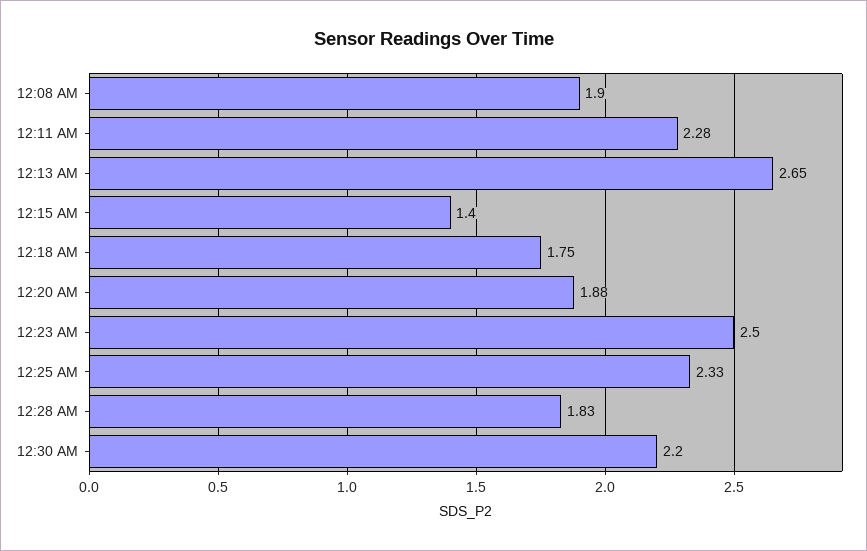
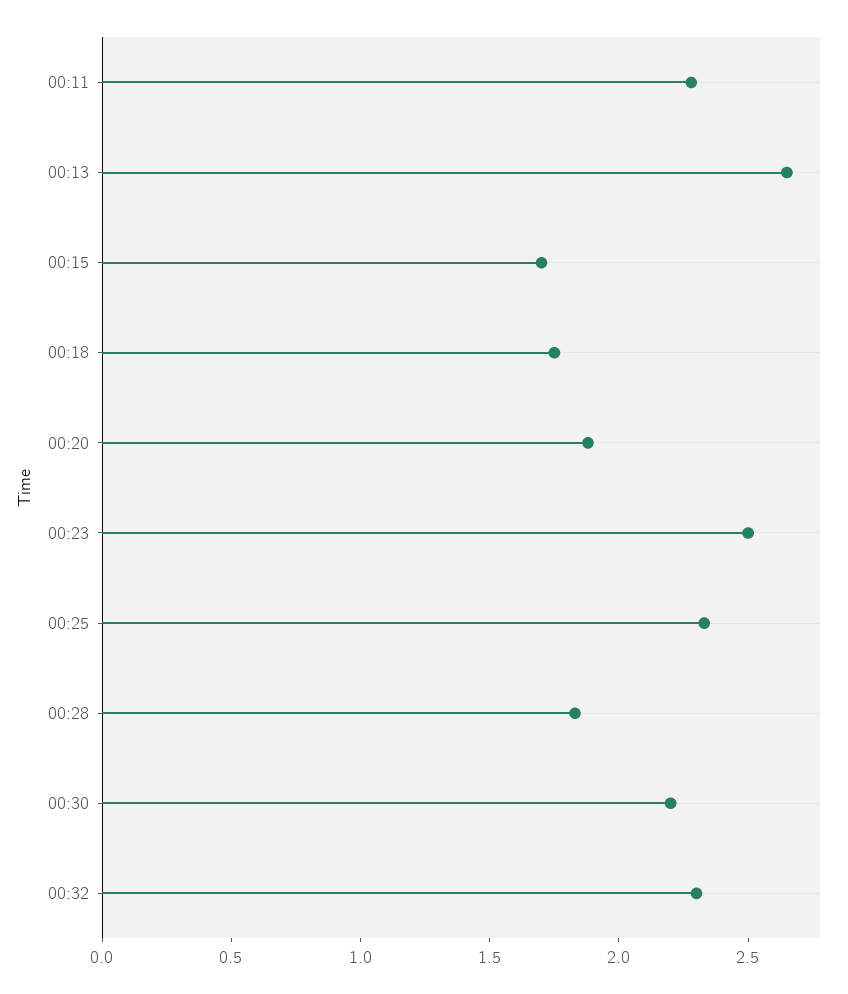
12:08 AM: 1.9 -> none
12:15 AM: 1.4 -> 1.7
00:32: none -> 2.3

